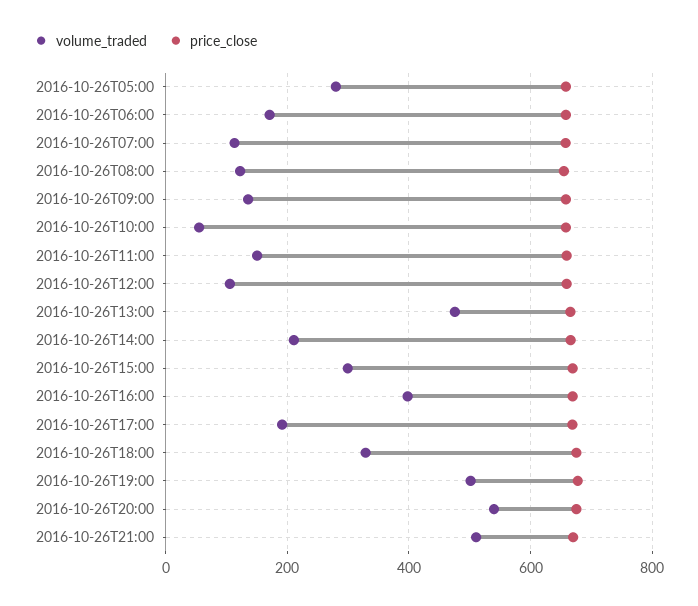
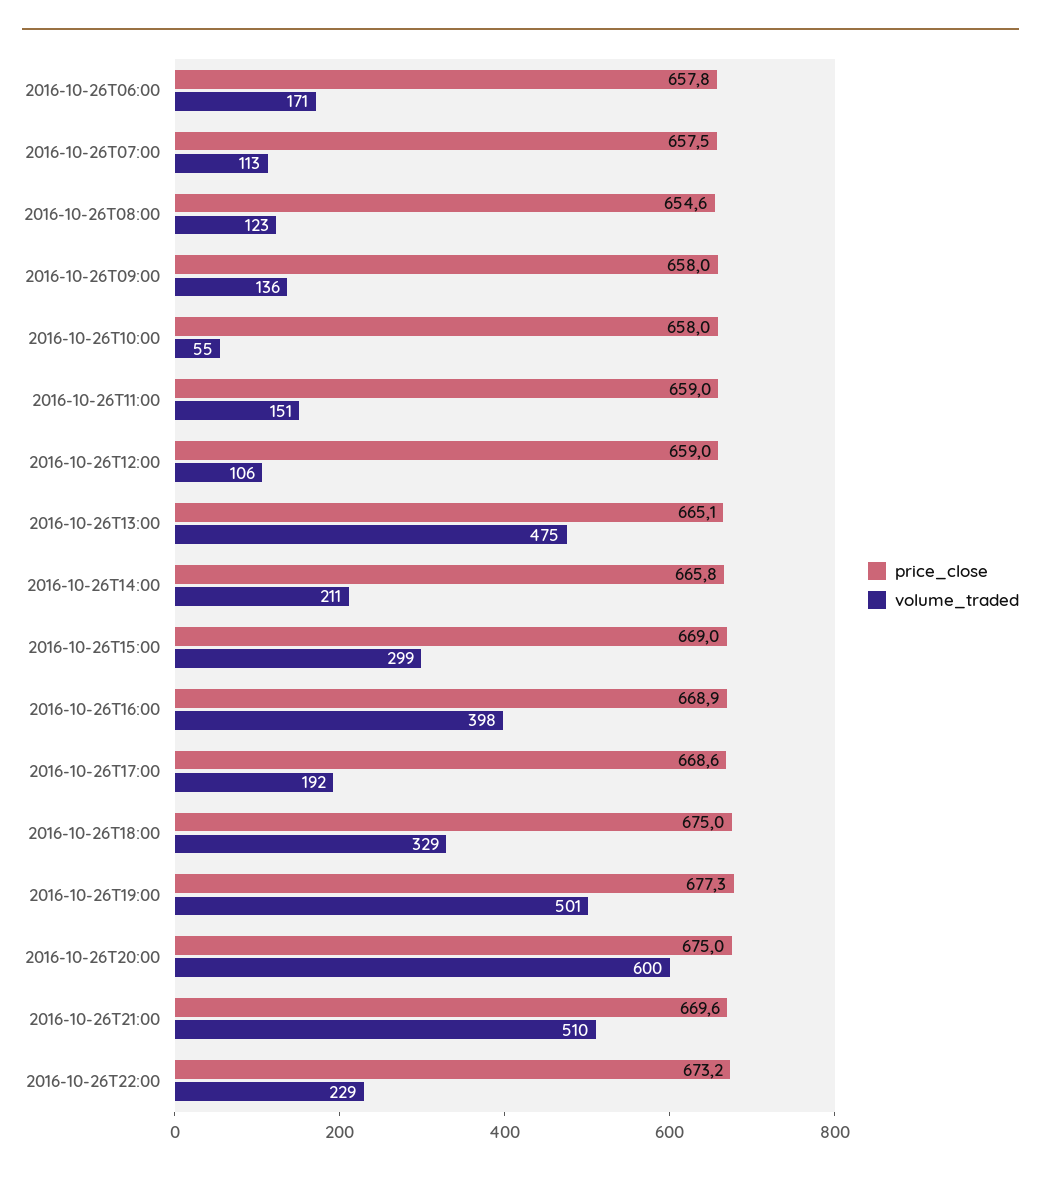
volume_traded, 2016-10-26T05:00: 280 -> none
price_close, 2016-10-26T05:00: 660 -> none
volume_traded, 2016-10-26T20:00: 540 -> 600
price_close, 2016-10-26T22:00: none -> 673.2
volume_traded, 2016-10-26T22:00: none -> 229

